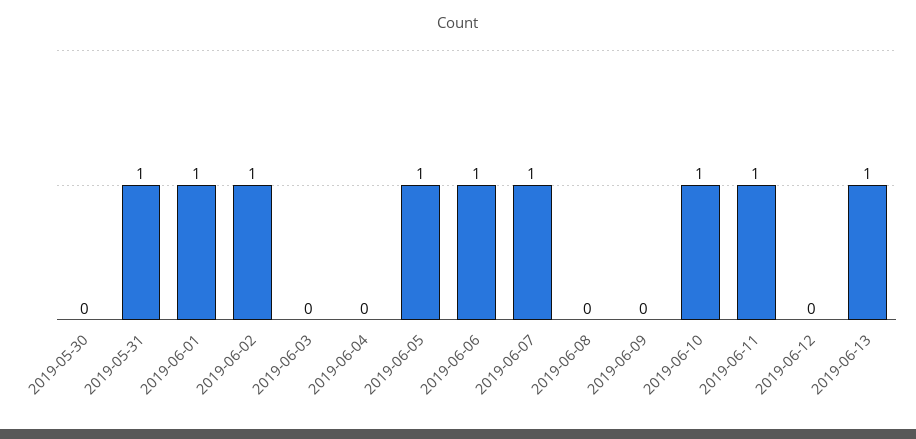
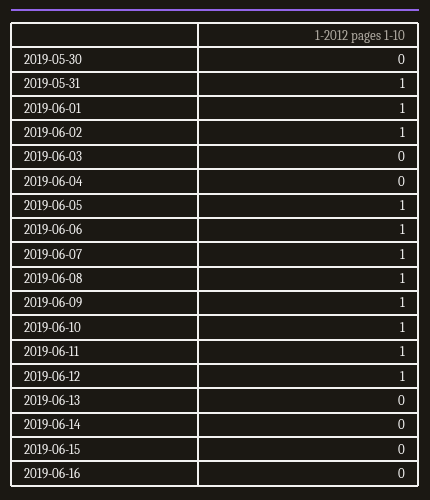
2019-06-08: 0 -> 1
2019-06-09: 0 -> 1
2019-06-12: 0 -> 1
2019-06-13: 1 -> 0
2019-06-14: none -> 0
2019-06-15: none -> 0
2019-06-16: none -> 0

